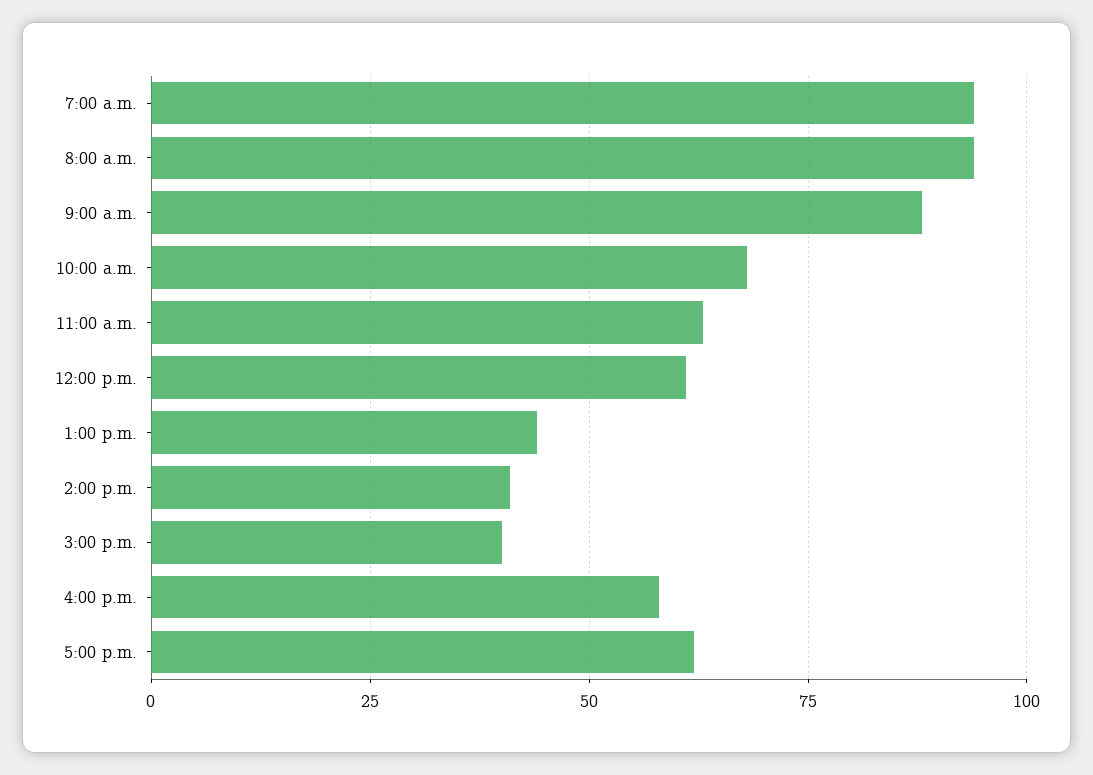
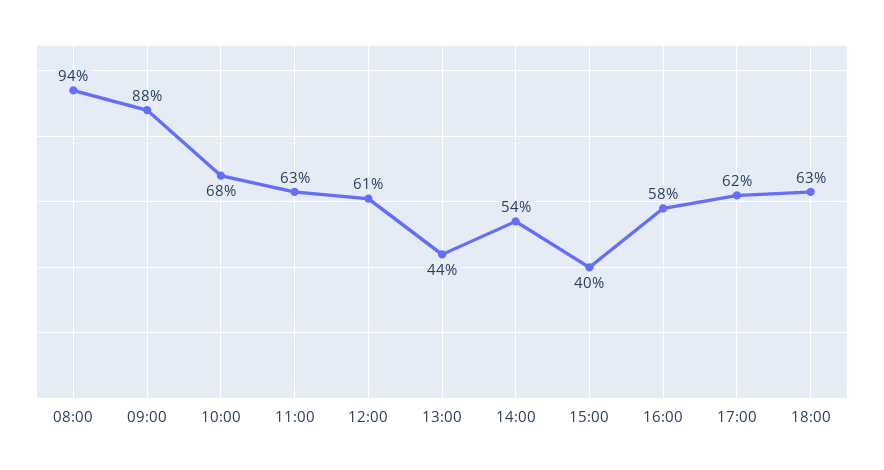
7:00 a.m.: 95 -> none
2:00 p.m.: 40 -> 54
18:00: none -> 63

